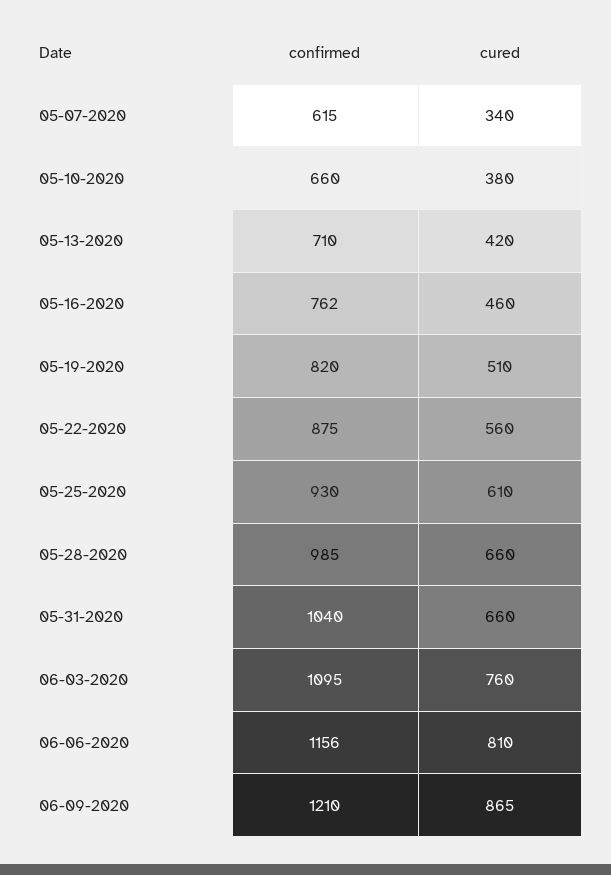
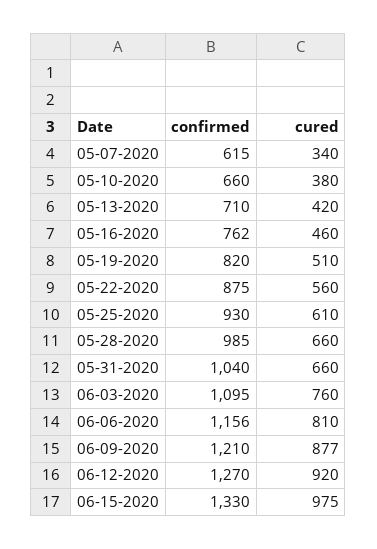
cured, 06-09-2020: 865 -> 877
confirmed, 06-12-2020: none -> 1270
cured, 06-12-2020: none -> 920
confirmed, 06-15-2020: none -> 1330
cured, 06-15-2020: none -> 975

